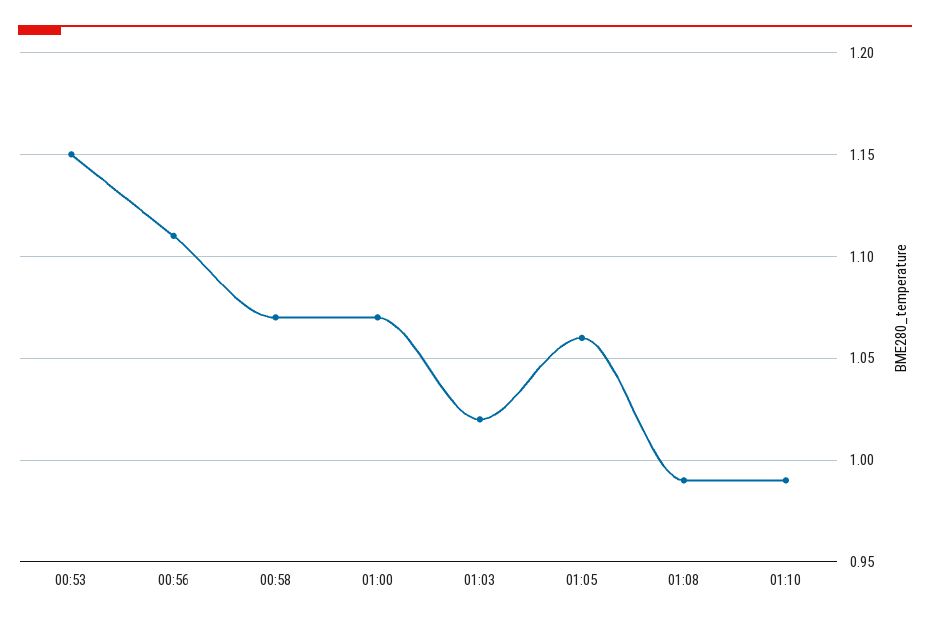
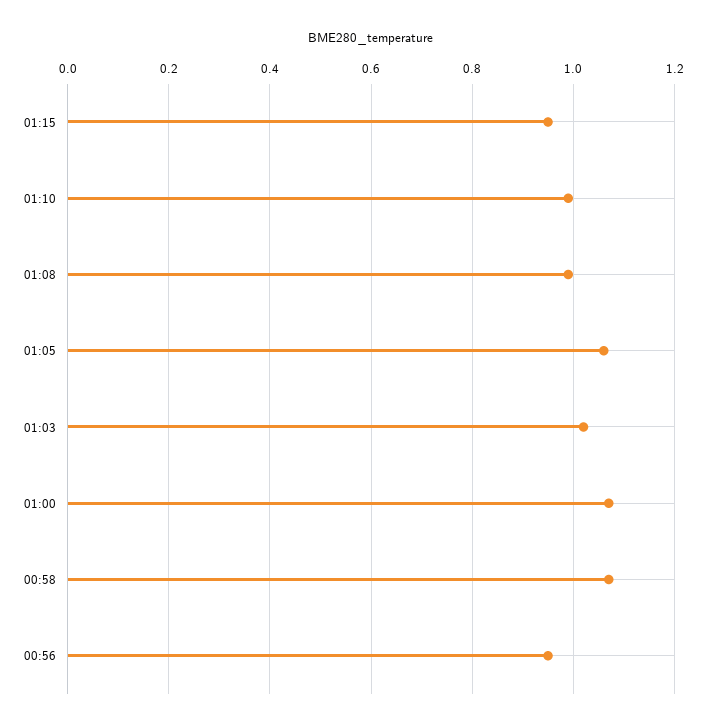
00:53: 1.15 -> none
00:56: 1.11 -> 0.95
01:15: none -> 0.95

